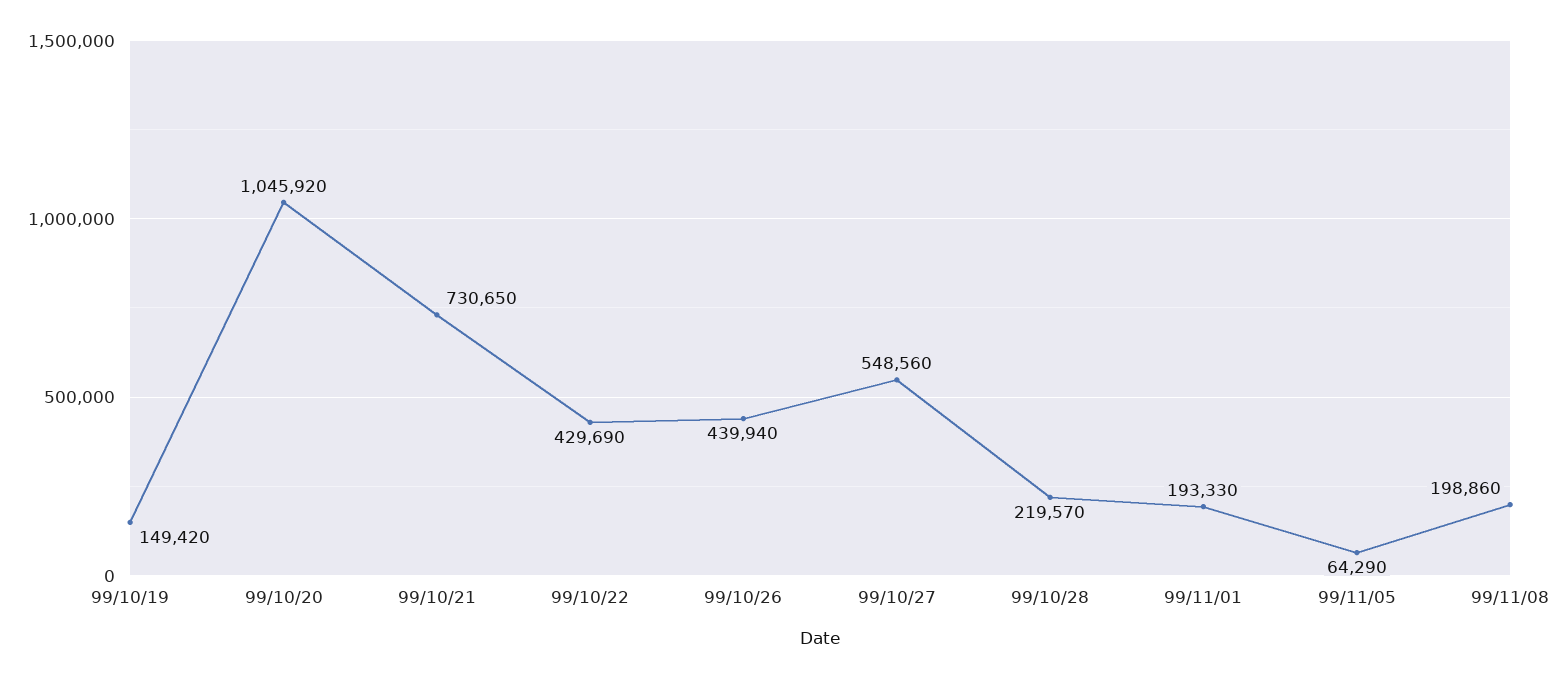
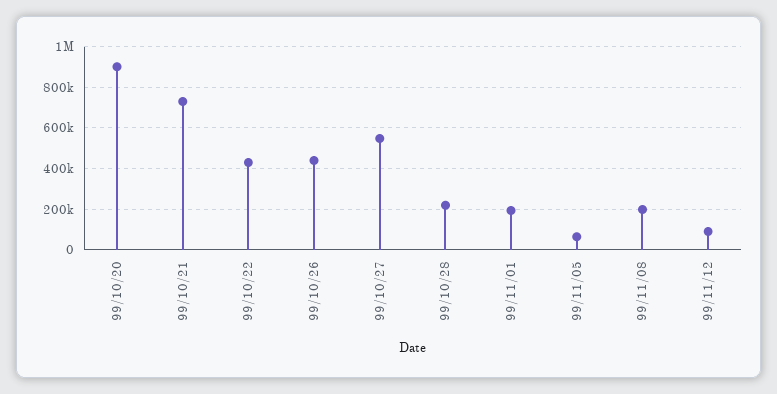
99/10/19: 149420 -> none
99/10/20: 1045920 -> 900000
99/11/12: none -> 100000

